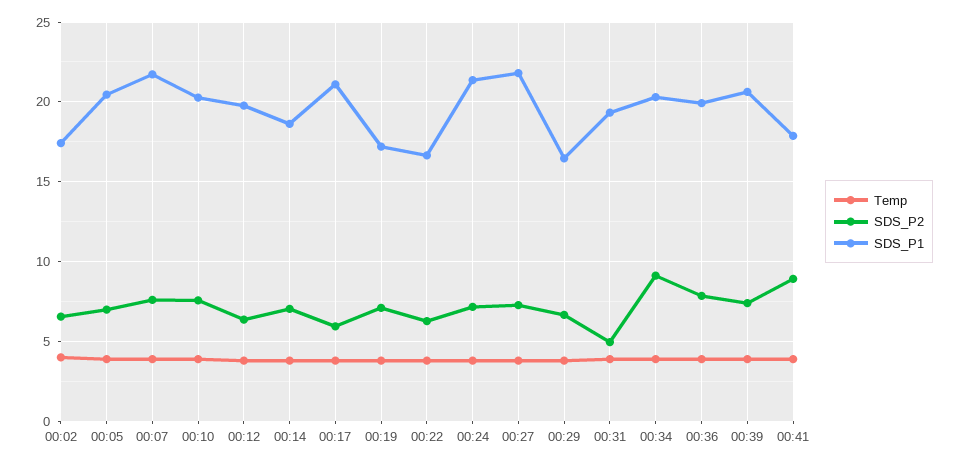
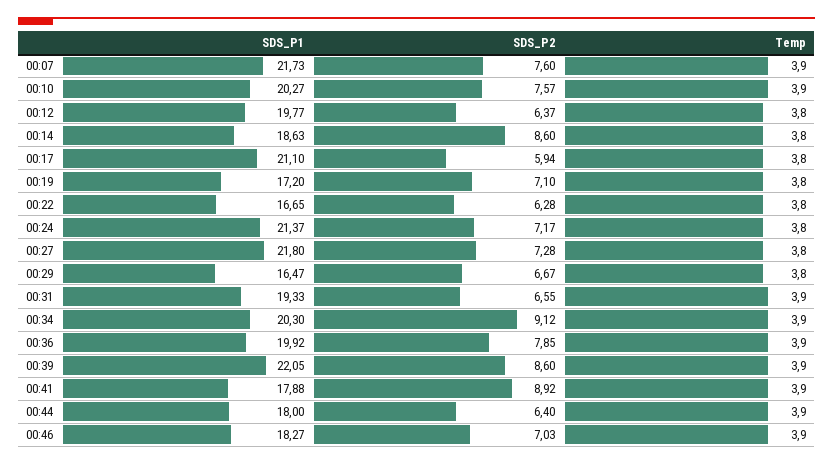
Temp, 00:02: 4 -> none
SDS_P2, 00:02: 6.5 -> none
SDS_P1, 00:02: 17.5 -> none
Temp, 00:05: 4 -> none
SDS_P2, 00:05: 7 -> none
SDS_P1, 00:05: 20.5 -> none
SDS_P2, 00:14: 7 -> 8.6
SDS_P2, 00:31: 5 -> 6.55
SDS_P2, 00:39: 7.5 -> 8.6
SDS_P1, 00:39: 20.5 -> 22.05
SDS_P1, 00:44: none -> 18
SDS_P2, 00:44: none -> 6.4
Temp, 00:44: none -> 3.9
SDS_P1, 00:46: none -> 18.27
SDS_P2, 00:46: none -> 7.03
Temp, 00:46: none -> 3.9

